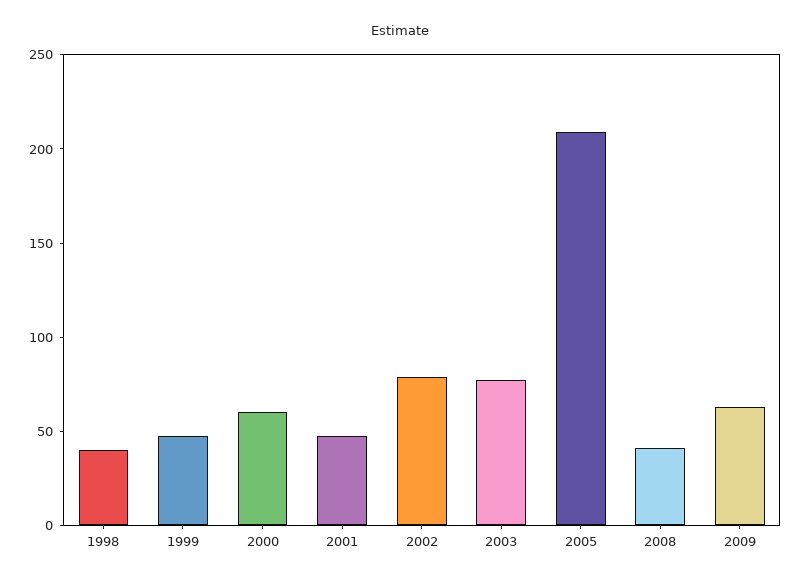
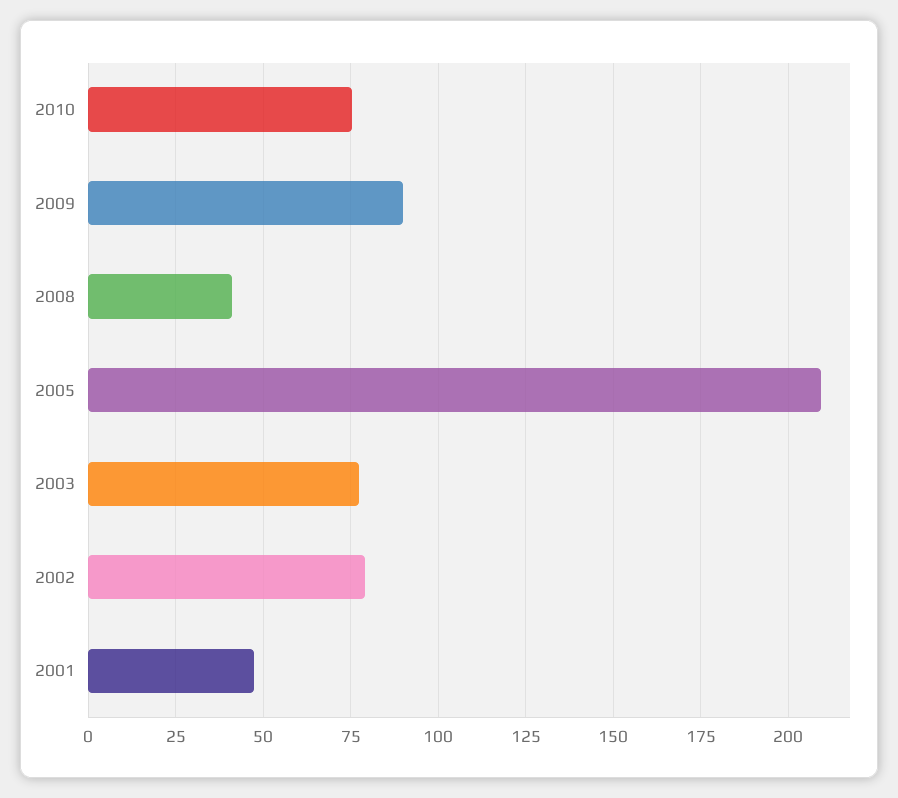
1998: 40 -> none
1999: 50 -> none
2000: 60 -> none
2009: 60 -> 90
2010: none -> 75

